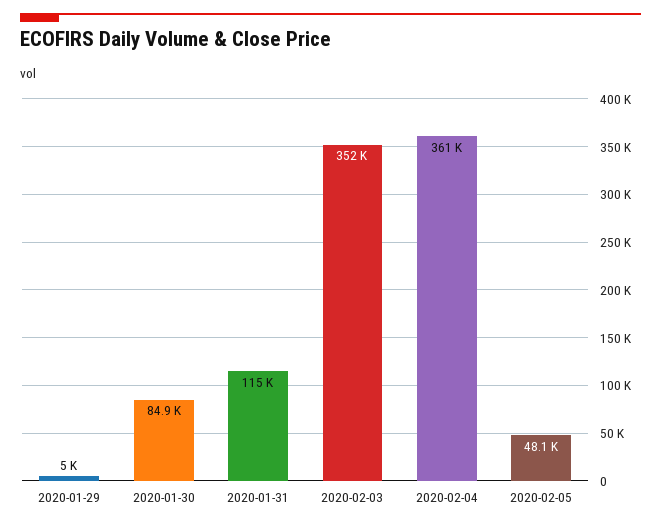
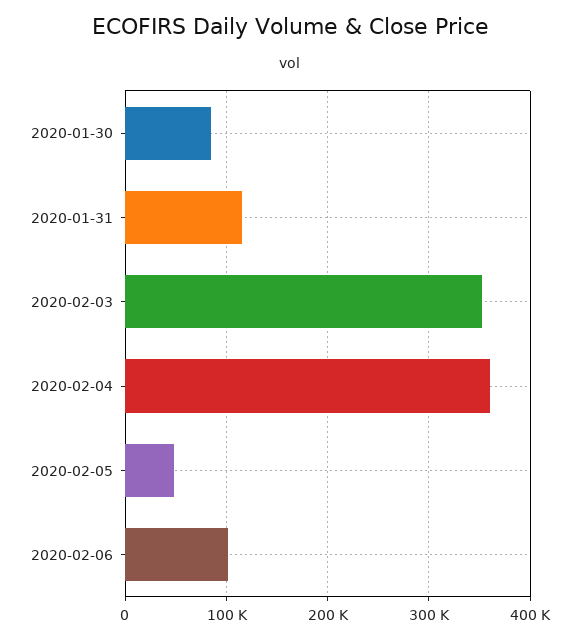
2020-01-29: 5000 -> none
2020-02-06: none -> 100000

